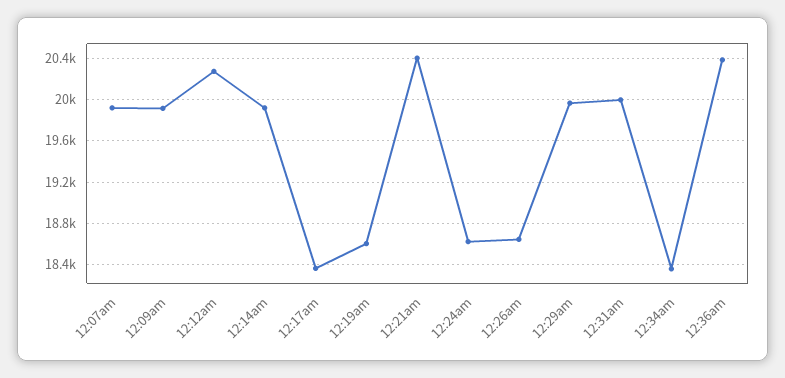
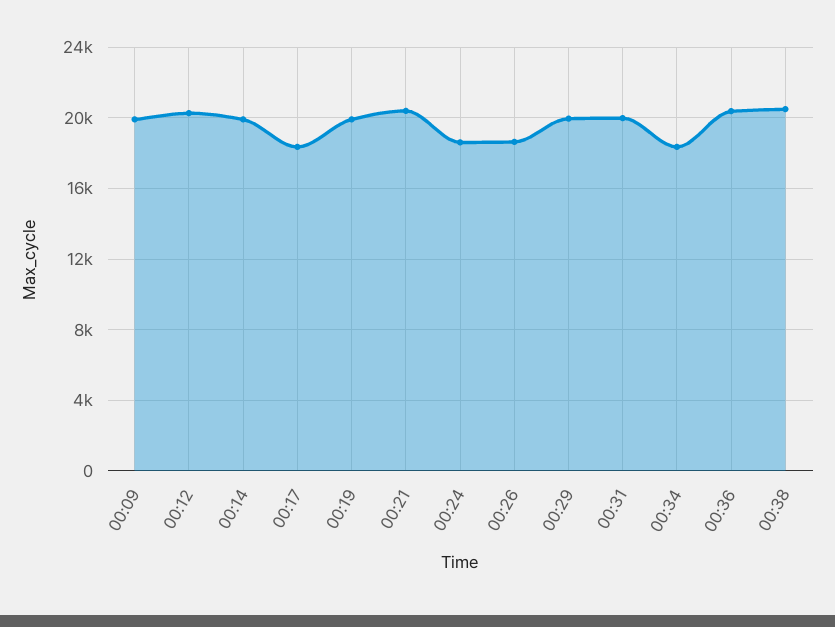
12:07am: 19900 -> none
12:19am: 18600 -> 20000
00:38: none -> 20500

